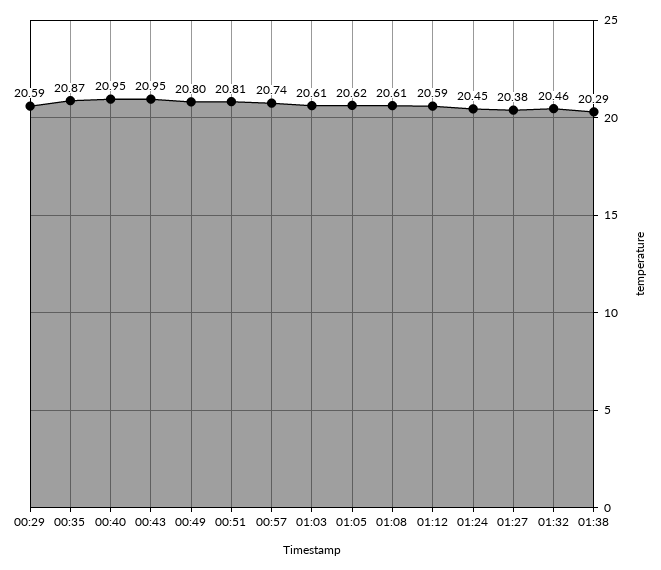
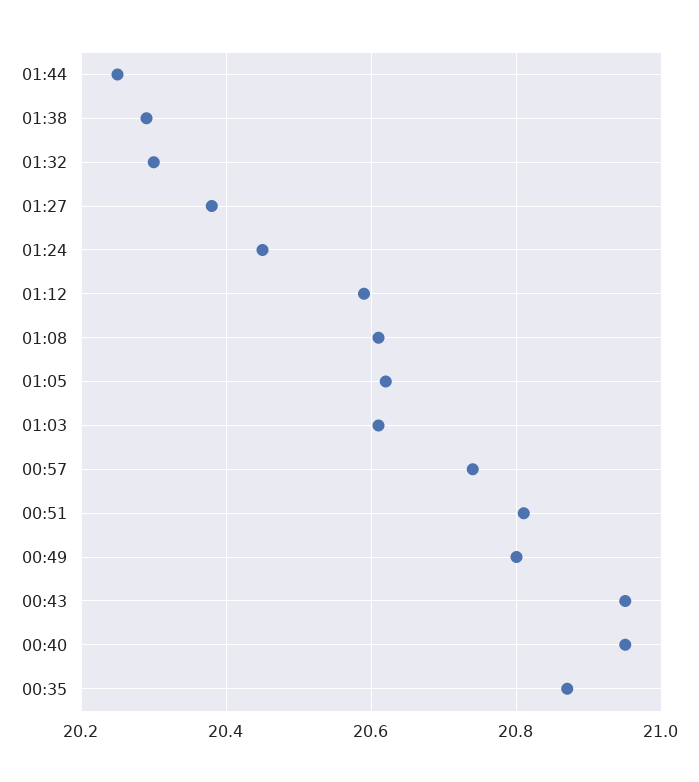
00:29: 20.59 -> none
01:32: 20.46 -> 20.3
01:44: none -> 20.25

